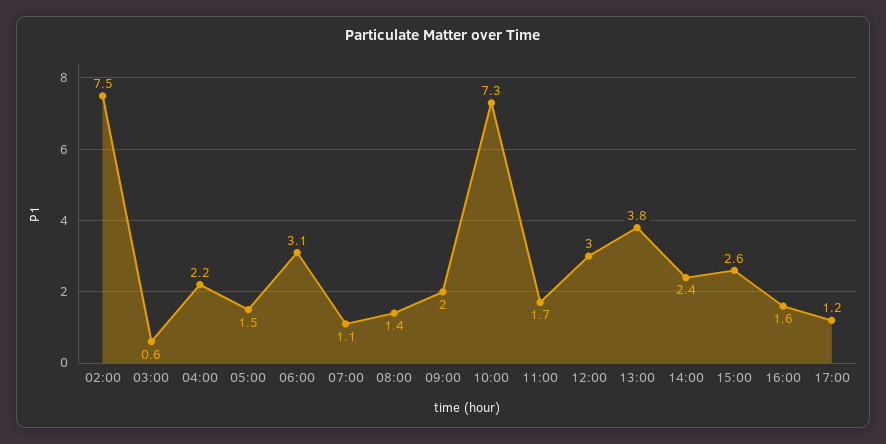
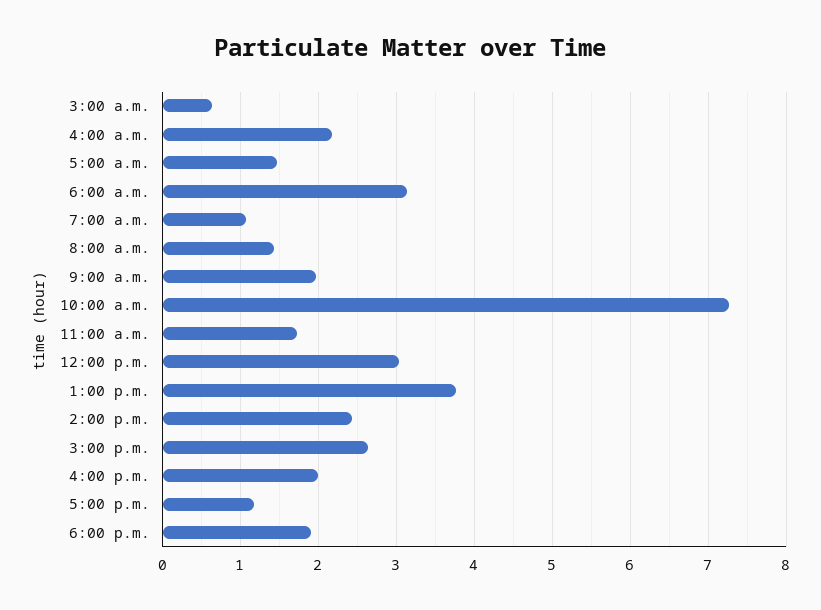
02:00: 7.5 -> none
16:00: 1.6 -> 2
6:00 p.m.: none -> 1.9

